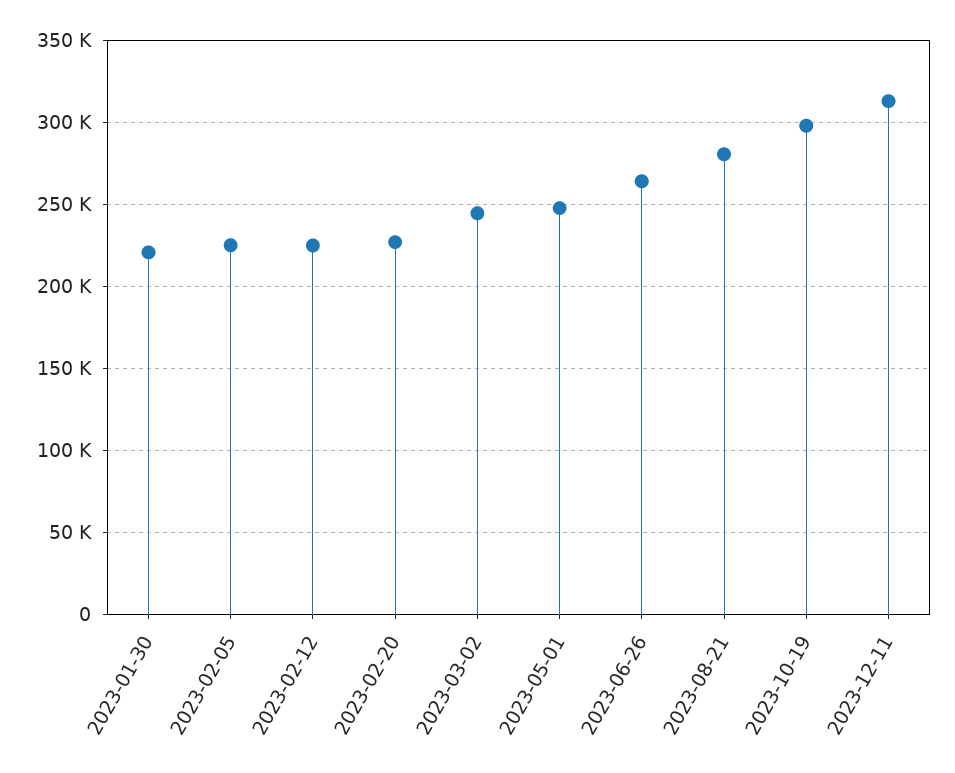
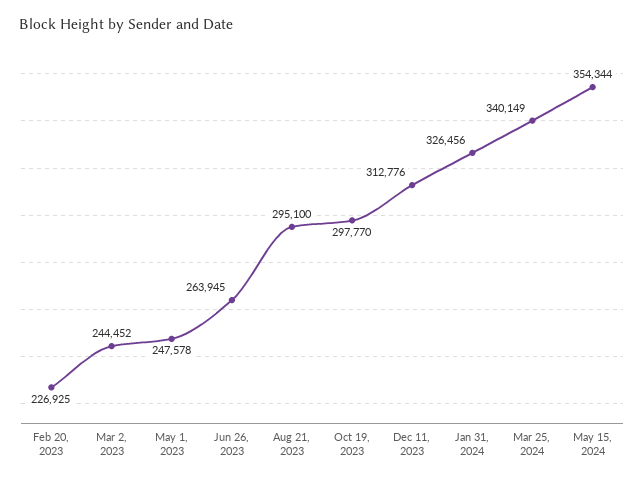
2023-01-30: 220000 -> none
2023-02-05: 225000 -> none
2023-02-12: 225000 -> none
2023-08-21: 280000 -> 295100
Jan 31, 2024: none -> 326456
Mar 25, 2024: none -> 340149
May 15, 2024: none -> 354344

